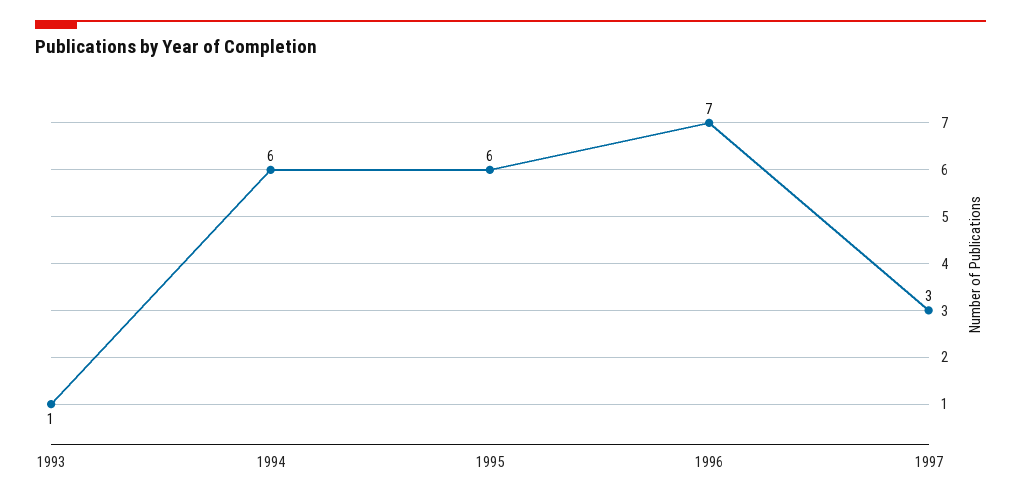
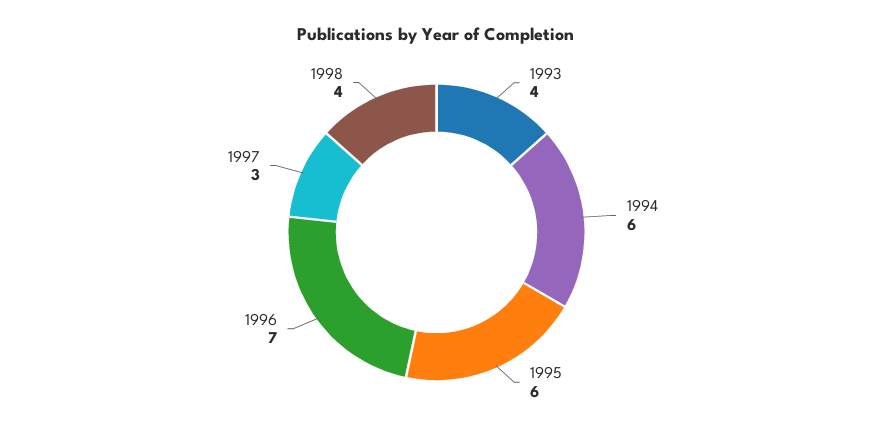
1993: 1 -> 4
1998: none -> 4

